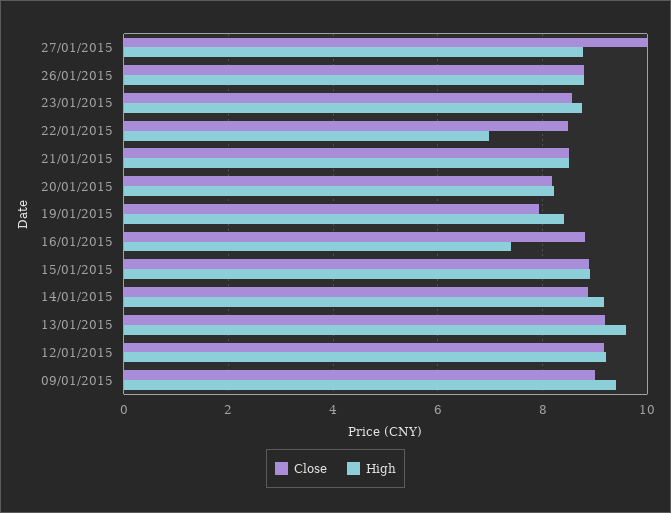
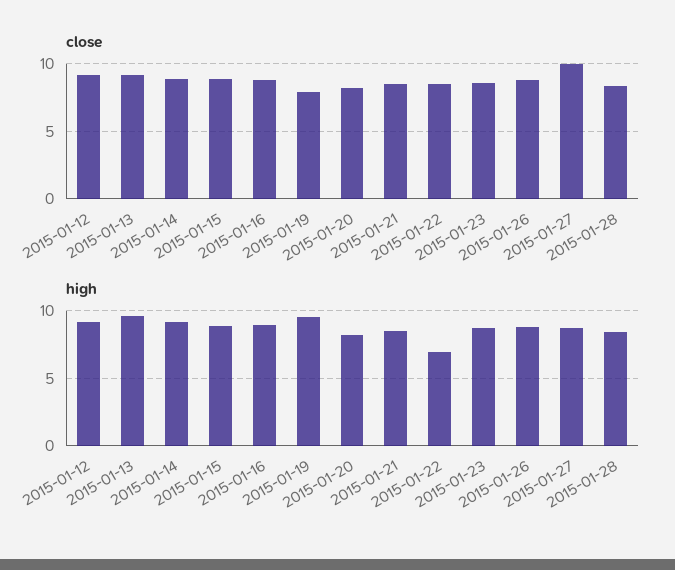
High, 19/01/2015: 8.4 -> 9.5
High, 16/01/2015: 7.4 -> 9
Close, 09/01/2015: 9 -> none
High, 09/01/2015: 9.4 -> none
Close, 2015-01-28: none -> 8.5
High, 2015-01-28: none -> 8.5

